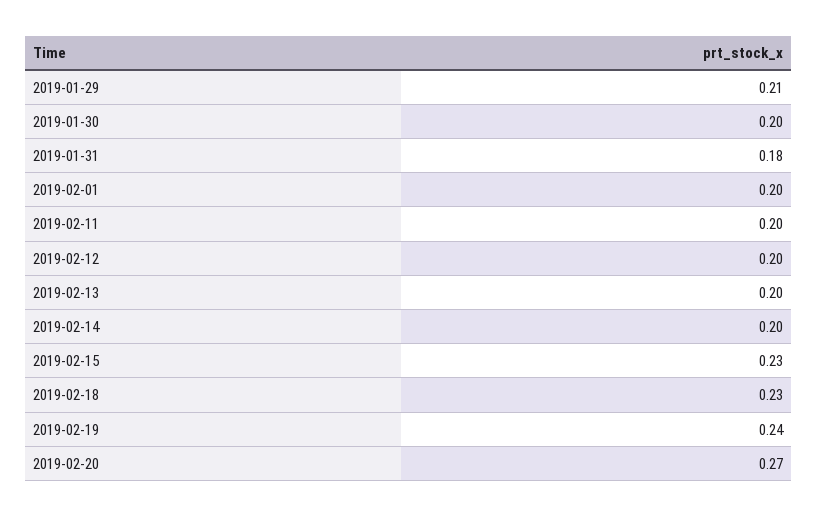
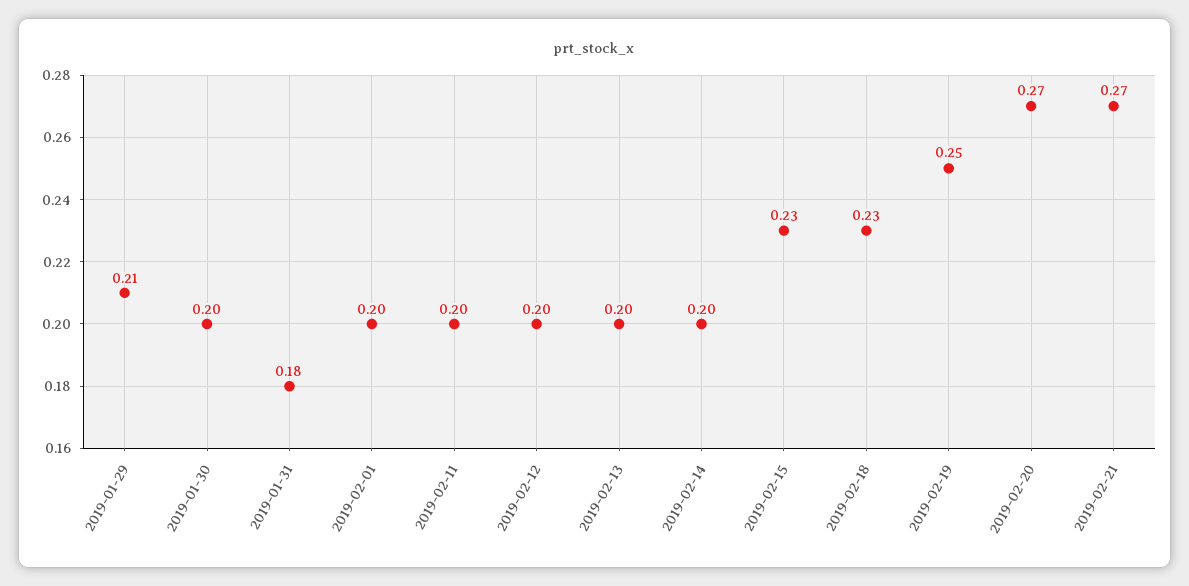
2019-02-19: 0.24 -> 0.25
2019-02-21: none -> 0.27

